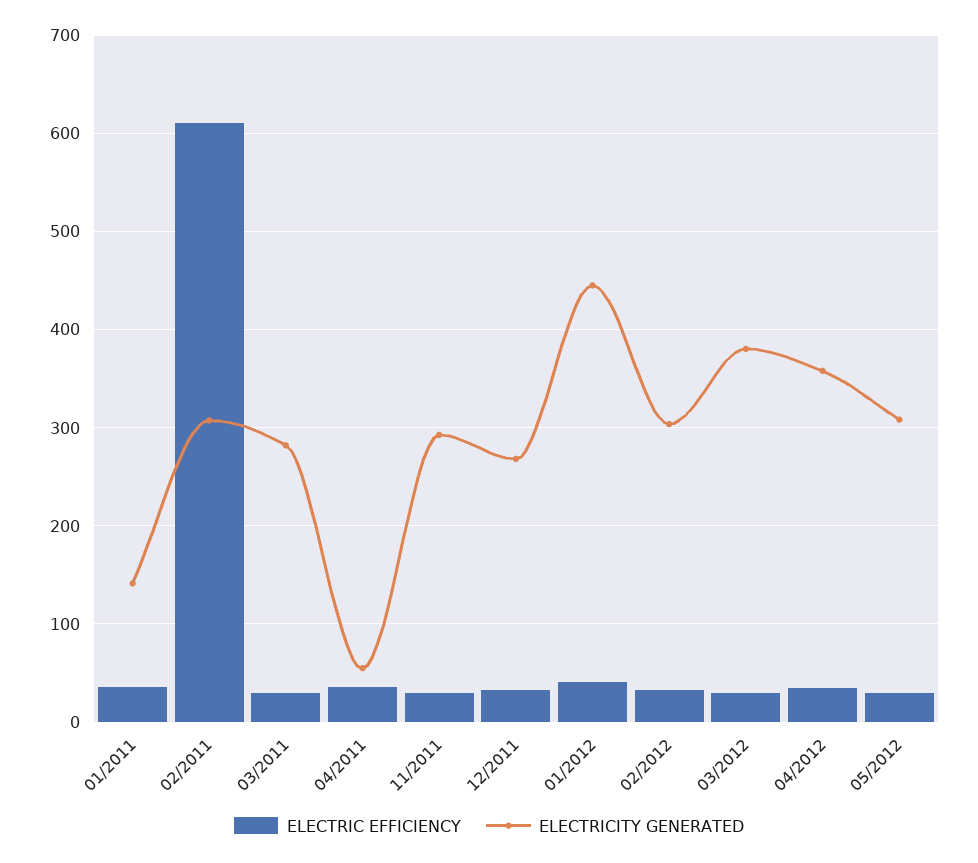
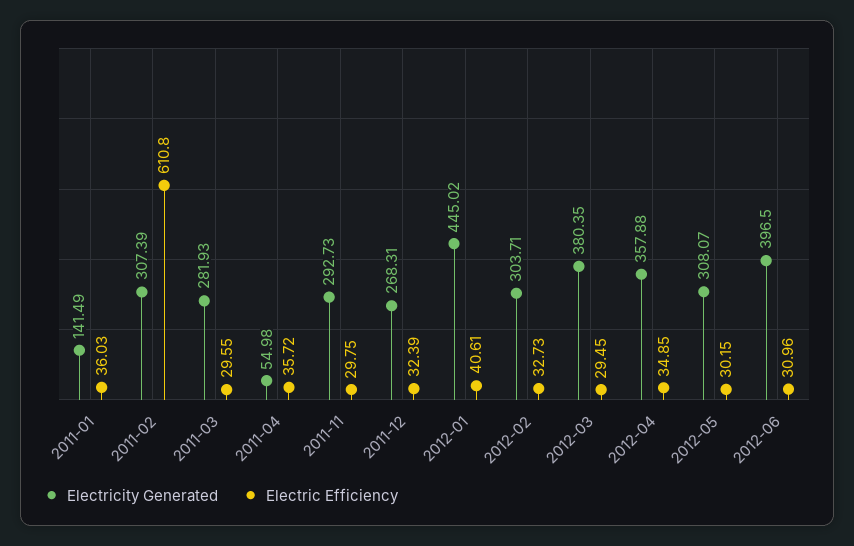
ELECTRICITY GENERATED, 2012-06: none -> 396.5
ELECTRIC EFFICIENCY, 2012-06: none -> 30.96

